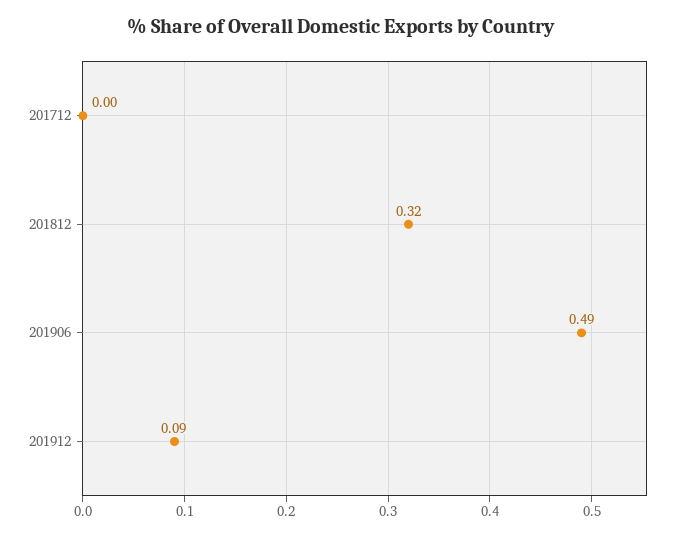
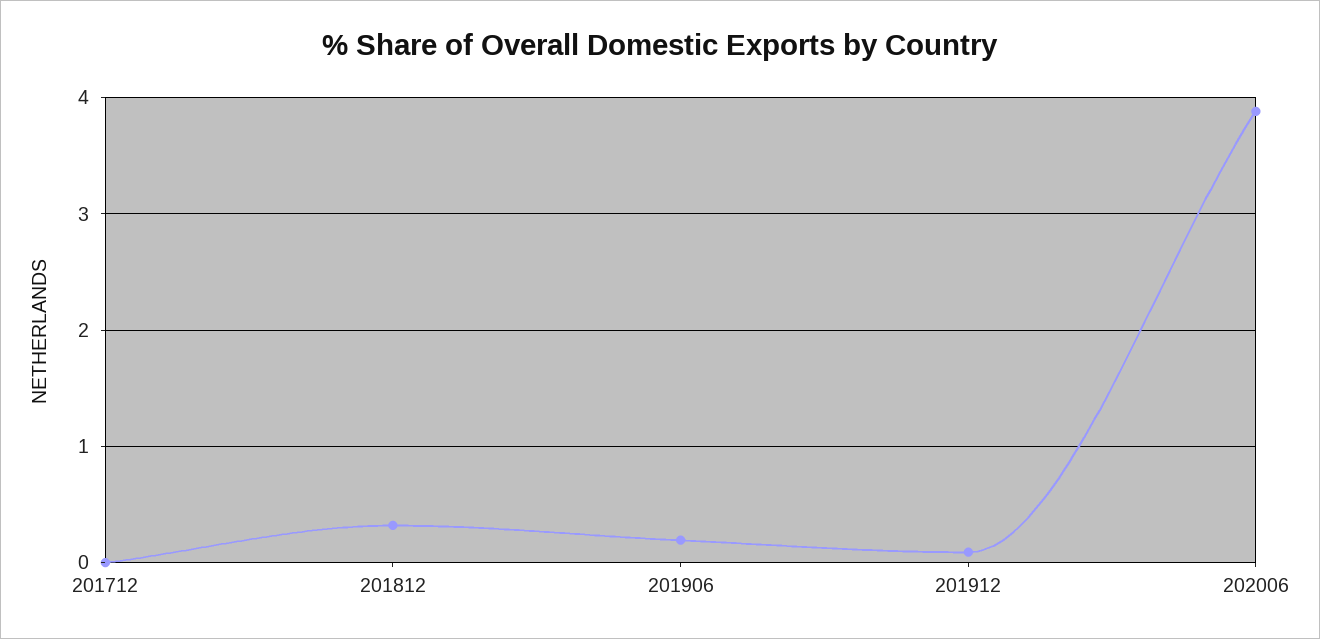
201906: 0.49 -> 0.2
202006: none -> 3.9

